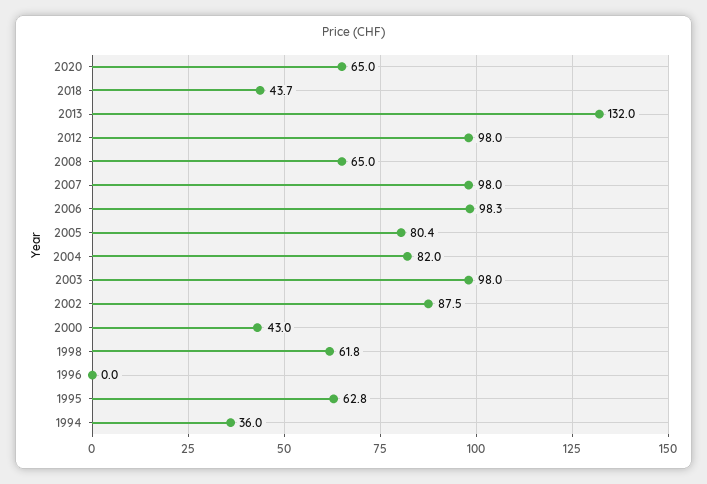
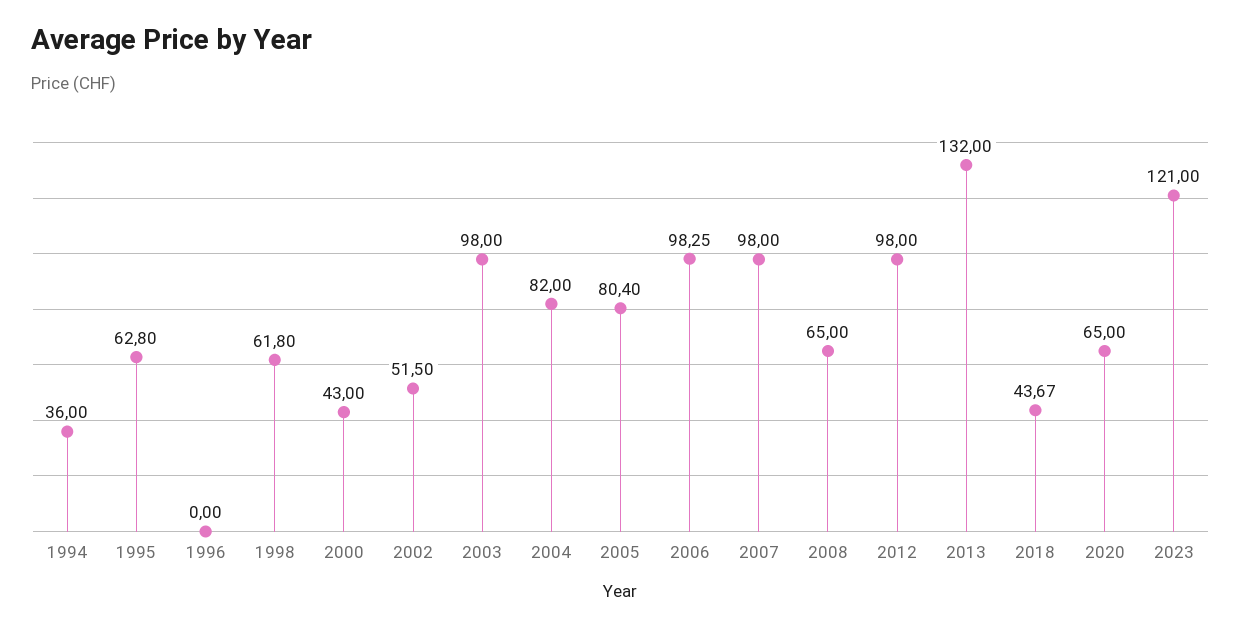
2002: 87.5 -> 51.5
2023: none -> 121

